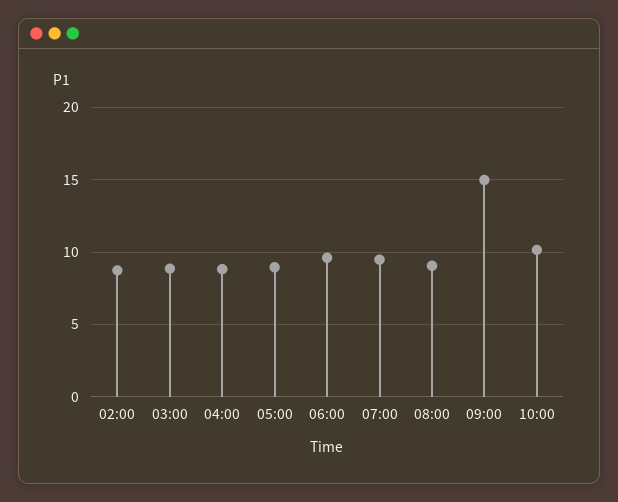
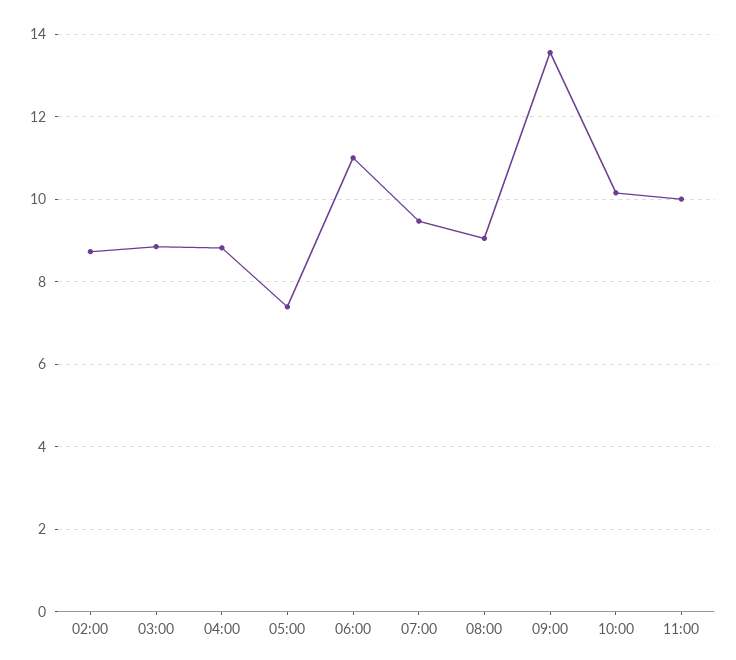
05:00: 9 -> 7.4
06:00: 9.5 -> 11
09:00: 15 -> 13.6
11:00: none -> 10

